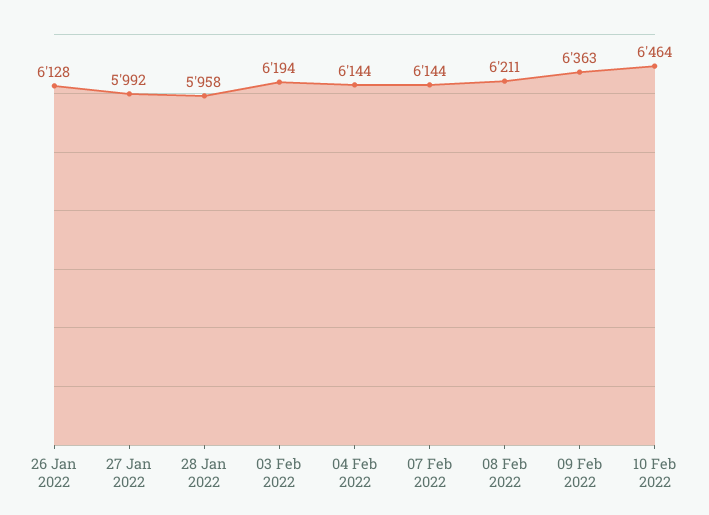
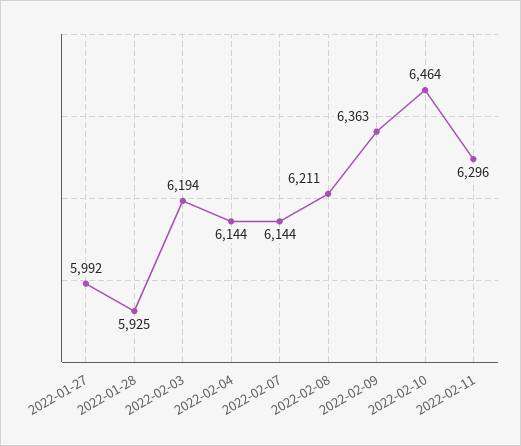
26 Jan 2022: 6128 -> none
28 Jan 2022: 5958 -> 5925
2022-02-11: none -> 6296

